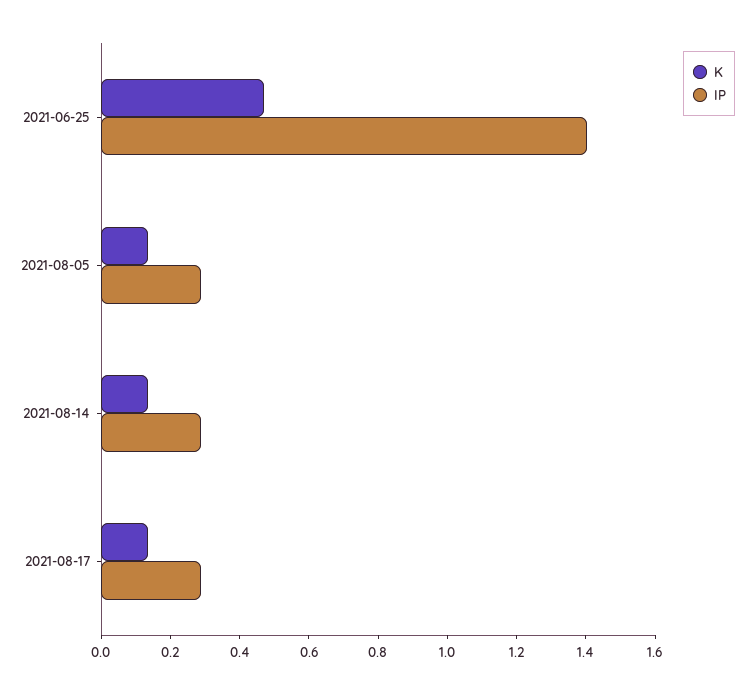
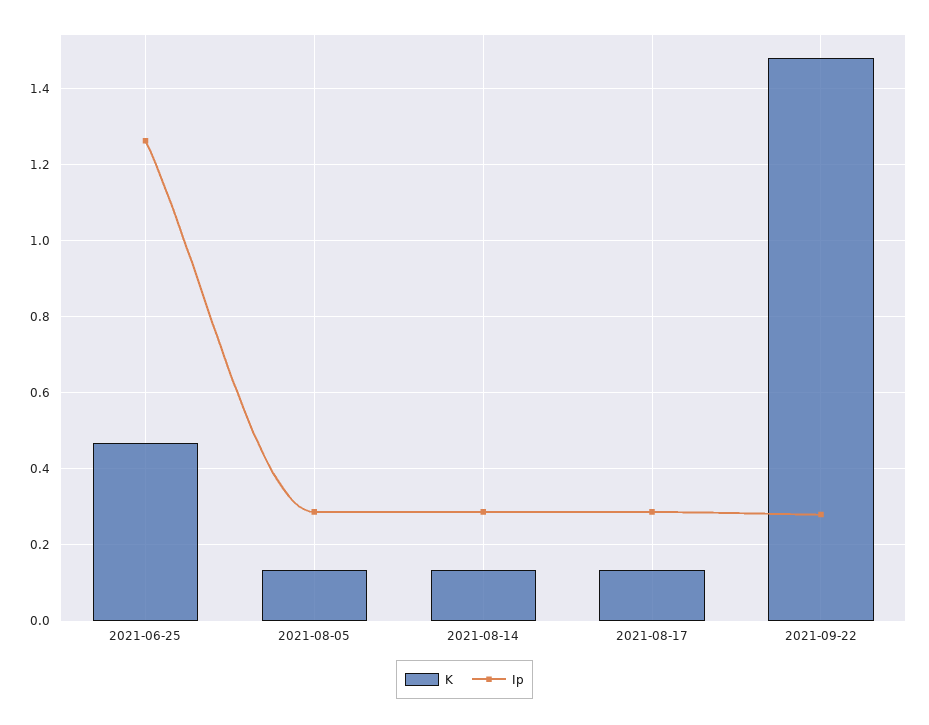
IP, 2021-06-25: 1.4 -> 1.26
K, 2021-09-22: none -> 1.48
IP, 2021-09-22: none -> 0.28

